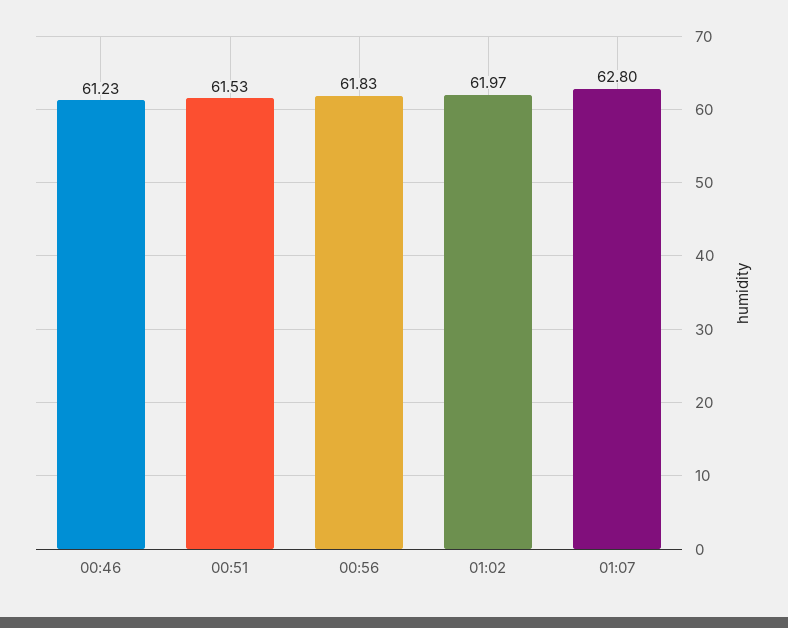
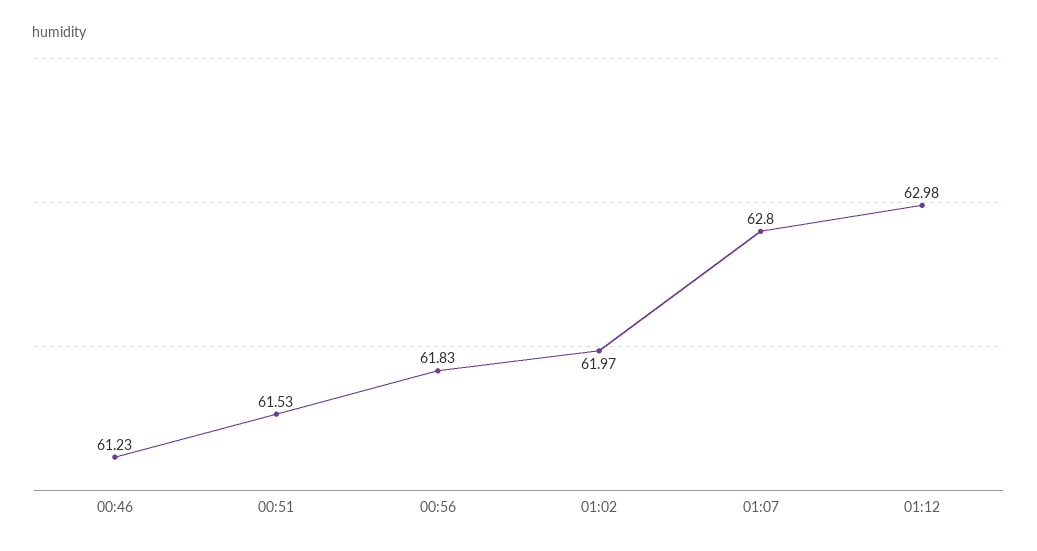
01:12: none -> 62.98

